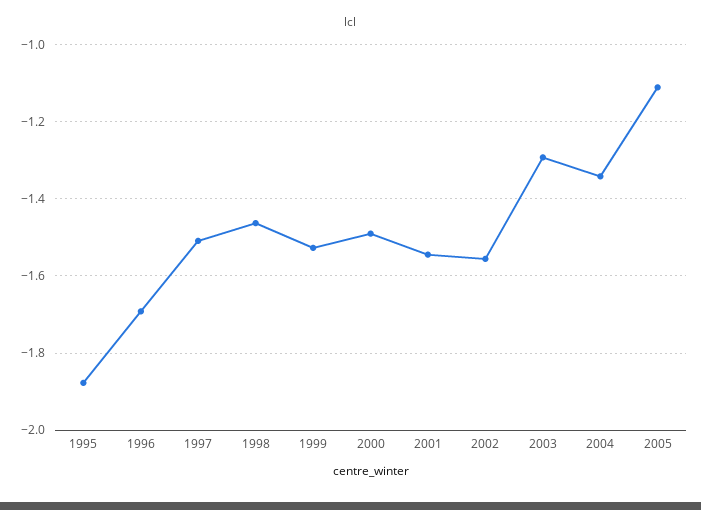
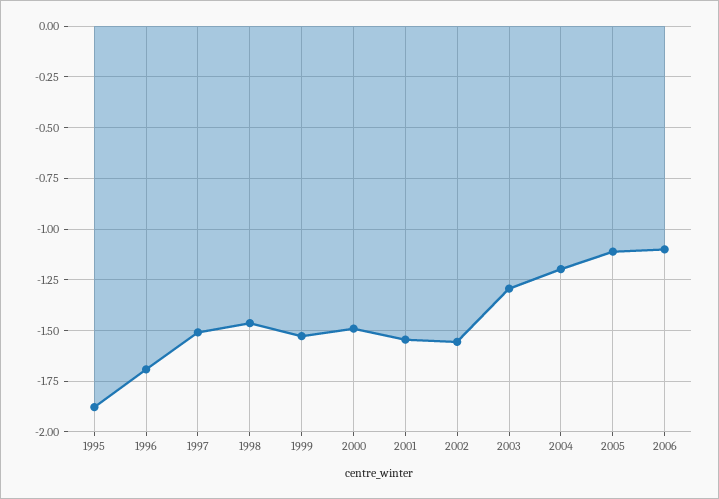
2004: -1.34 -> -1.2
2006: none -> -1.1

